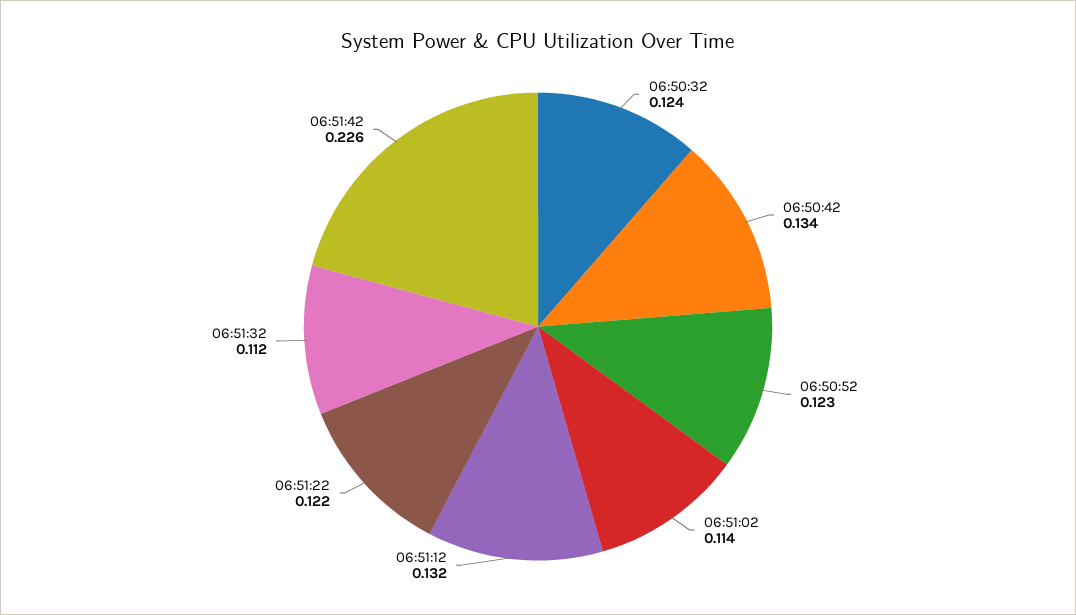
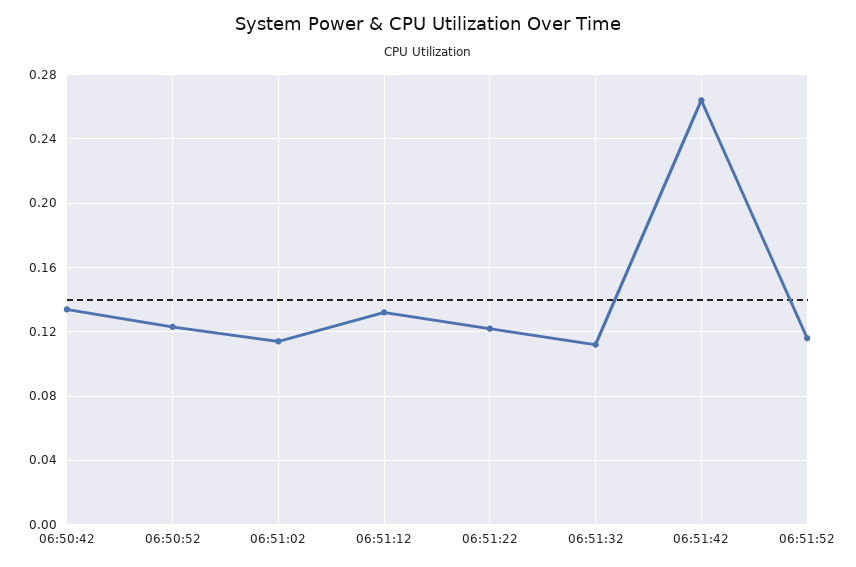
06:50:32: 0.124 -> none
06:51:42: 0.226 -> 0.265
06:51:52: none -> 0.115

